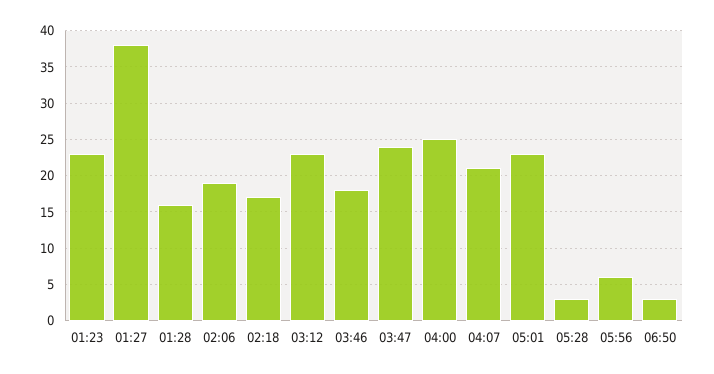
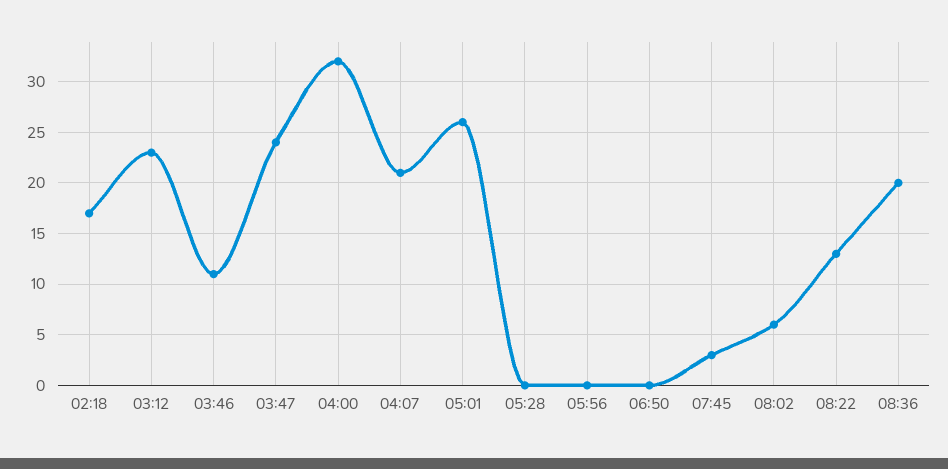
01:23: 23 -> none
01:27: 38 -> none
01:28: 16 -> none
02:06: 19 -> none
03:46: 18 -> 11
04:00: 25 -> 32
05:01: 23 -> 26
05:28: 3 -> 0
05:56: 6 -> 0
06:50: 3 -> 0
07:45: none -> 3
08:02: none -> 6
08:22: none -> 13
08:36: none -> 20

